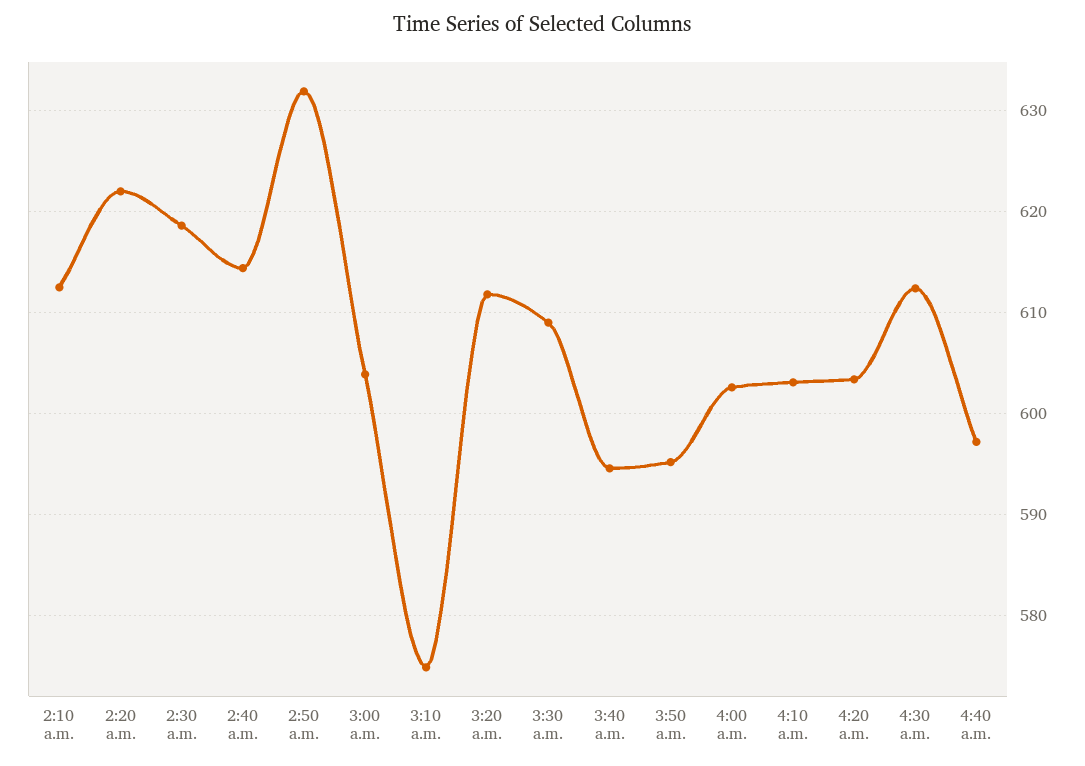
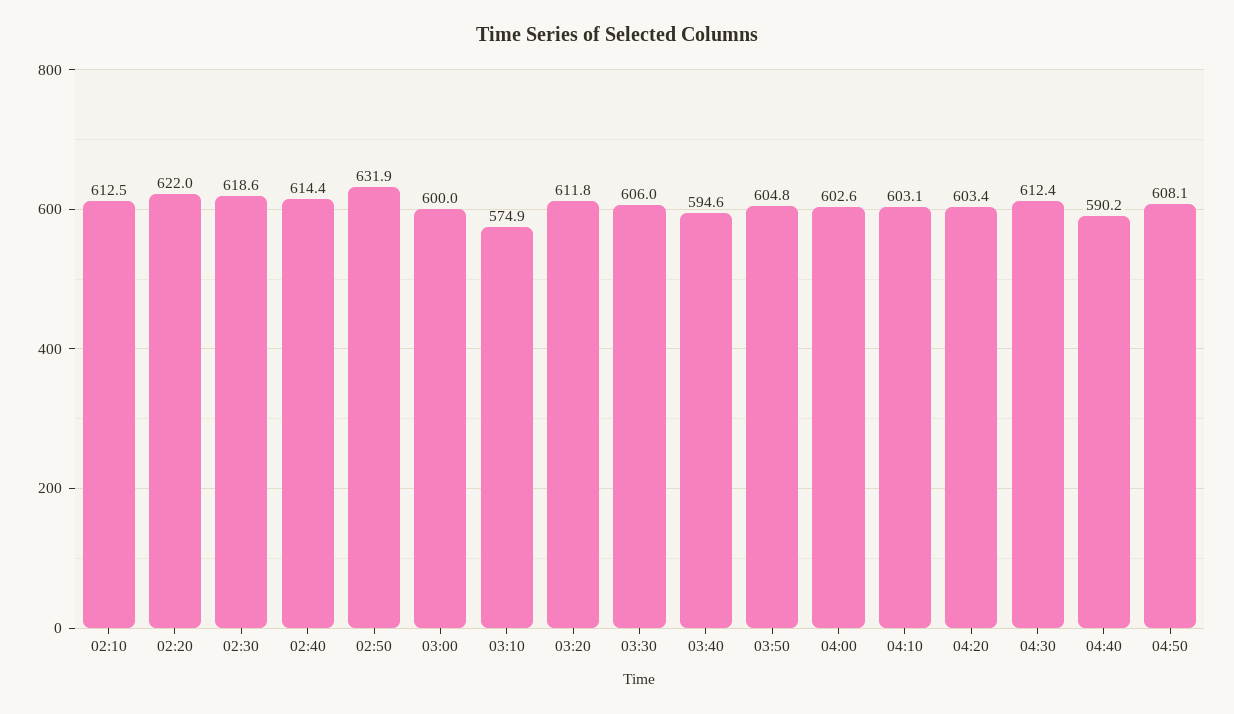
3:00 a.m.: 604 -> 600
3:30 a.m.: 609 -> 606
3:50 a.m.: 595 -> 604.8
4:40 a.m.: 597 -> 590.2
04:50: none -> 608.1

